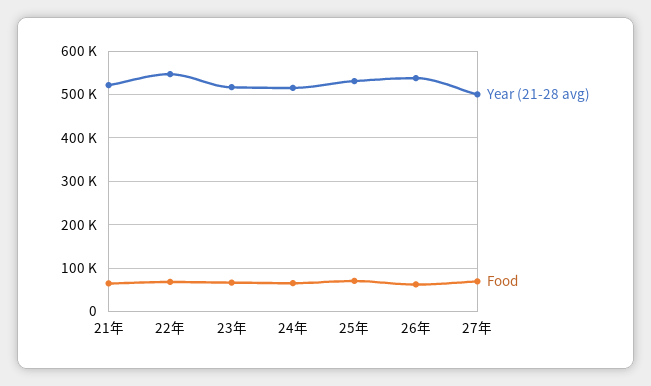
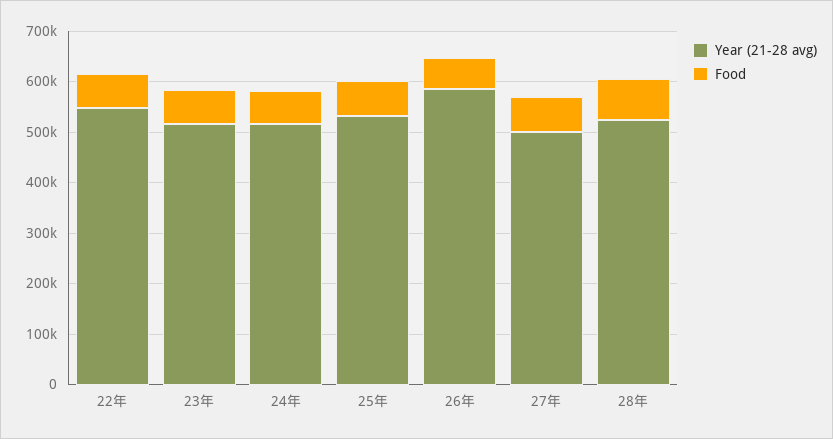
Year (21-28 avg), 21年: 520000 -> none
Food, 21年: 60000 -> none
Year (21-28 avg), 26年: 540000 -> 580000
Year (21-28 avg), 28年: none -> 520000
Food, 28年: none -> 80000

